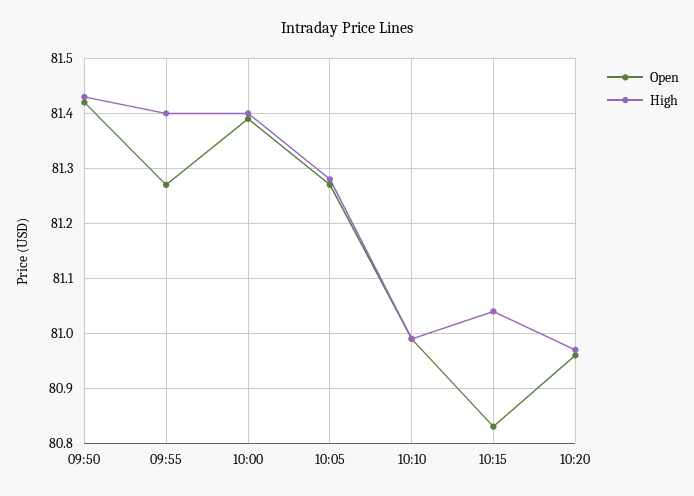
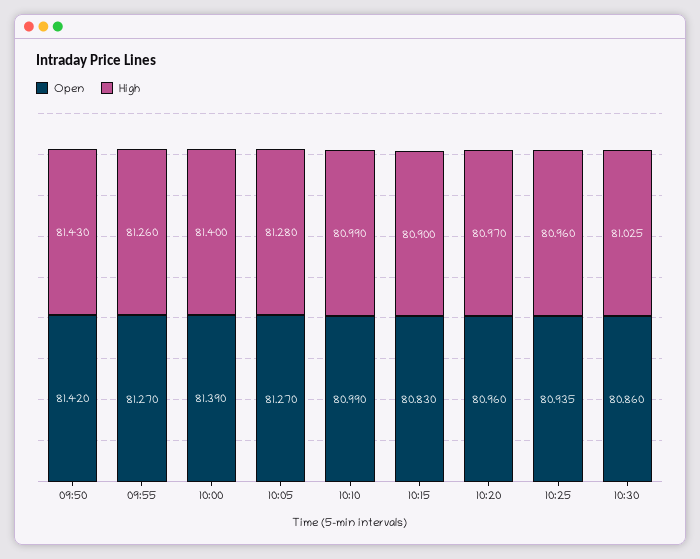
High, 09:55: 81.4 -> 81.26
High, 10:15: 81.05 -> 80.9
Open, 10:25: none -> 80.935
High, 10:25: none -> 80.96
Open, 10:30: none -> 80.86
High, 10:30: none -> 81.025

